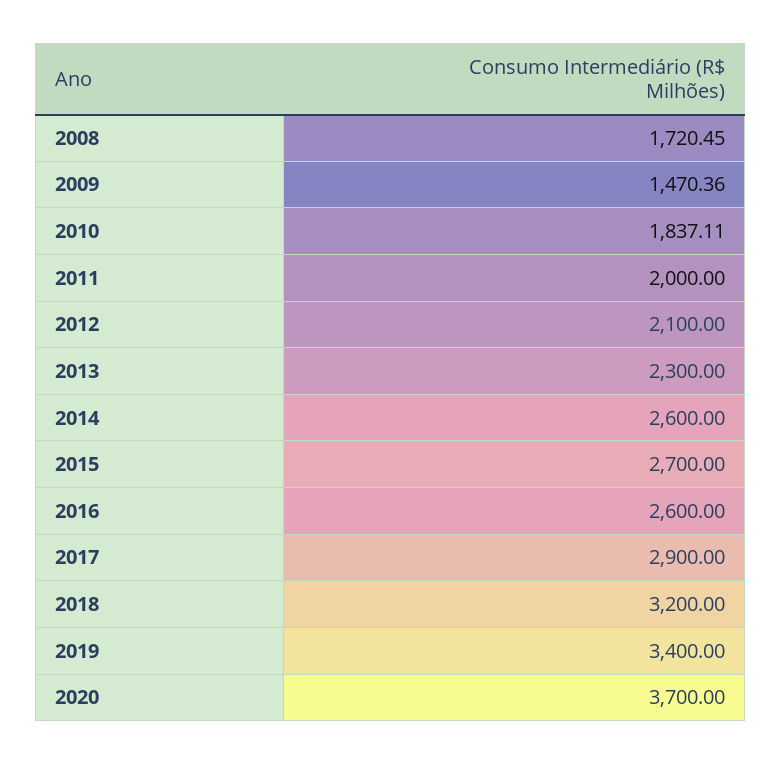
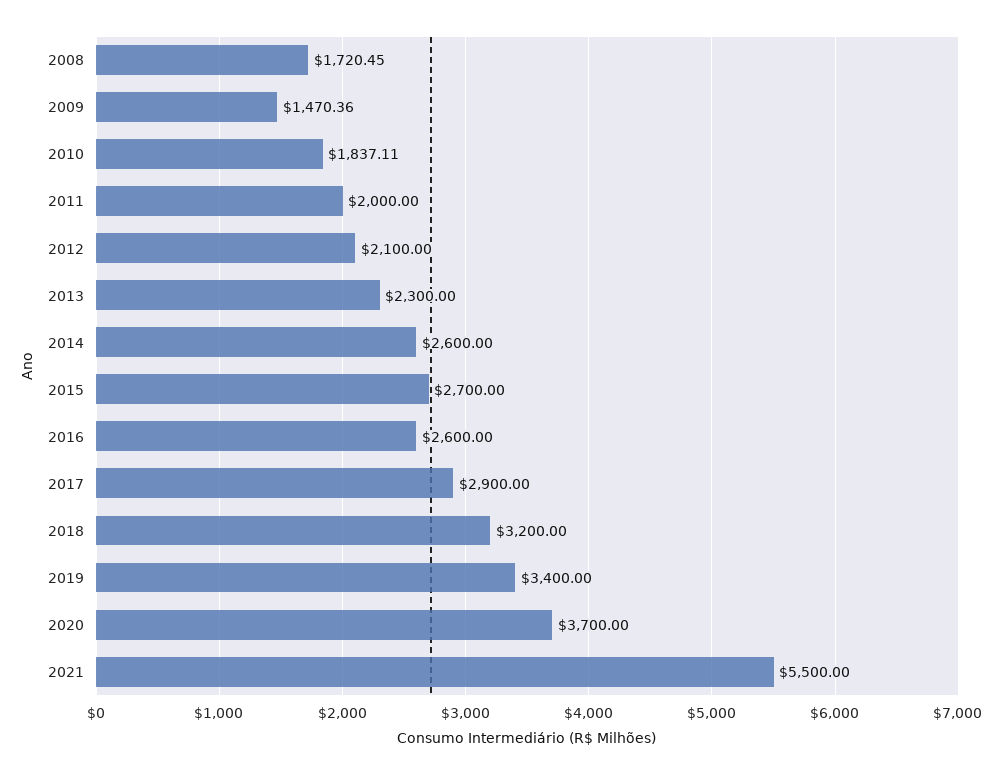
2021: none -> 5500

